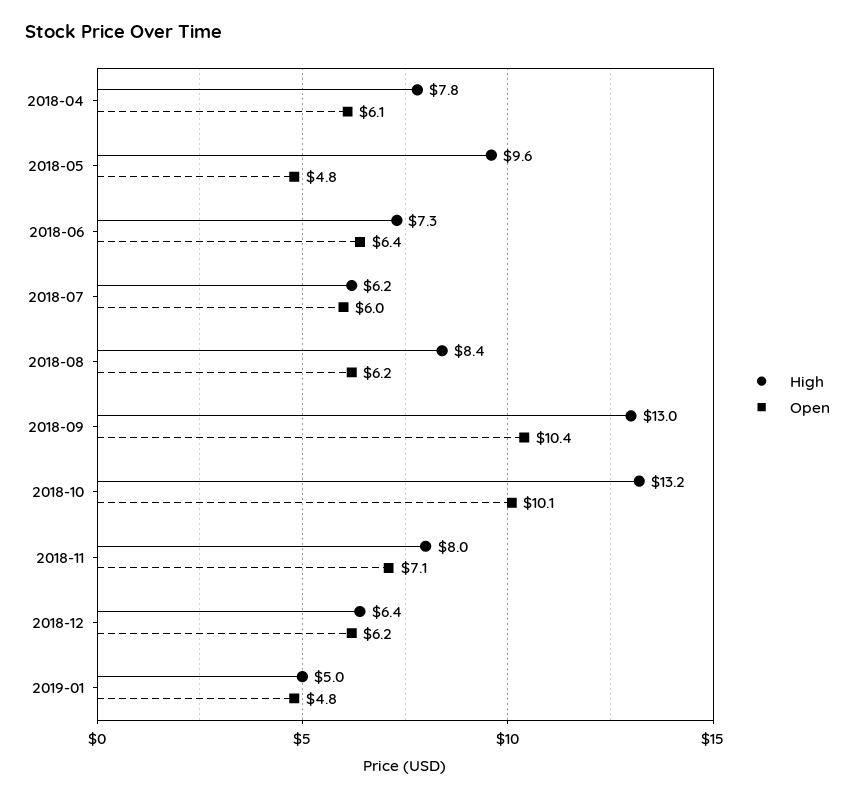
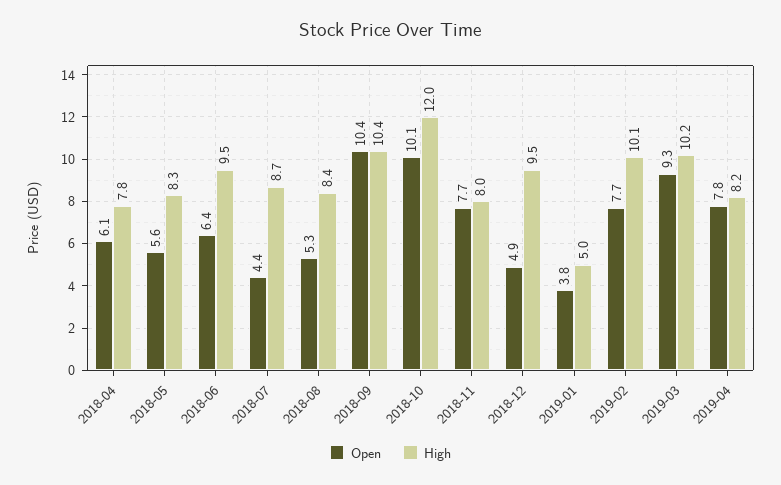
High, 2018-05: 9.6 -> 8.3
Open, 2018-05: 4.8 -> 5.6
High, 2018-06: 7.3 -> 9.5
High, 2018-07: 6.2 -> 8.7
Open, 2018-07: 6 -> 4.4
Open, 2018-08: 6.2 -> 5.3
High, 2018-09: 13 -> 10.4
High, 2018-10: 13.2 -> 12
Open, 2018-11: 7.1 -> 7.7
High, 2018-12: 6.4 -> 9.5
Open, 2018-12: 6.2 -> 4.9
Open, 2019-01: 4.8 -> 3.8
Open, 2019-02: none -> 7.7
High, 2019-02: none -> 10.1
Open, 2019-03: none -> 9.3
High, 2019-03: none -> 10.2
Open, 2019-04: none -> 7.8
High, 2019-04: none -> 8.2

